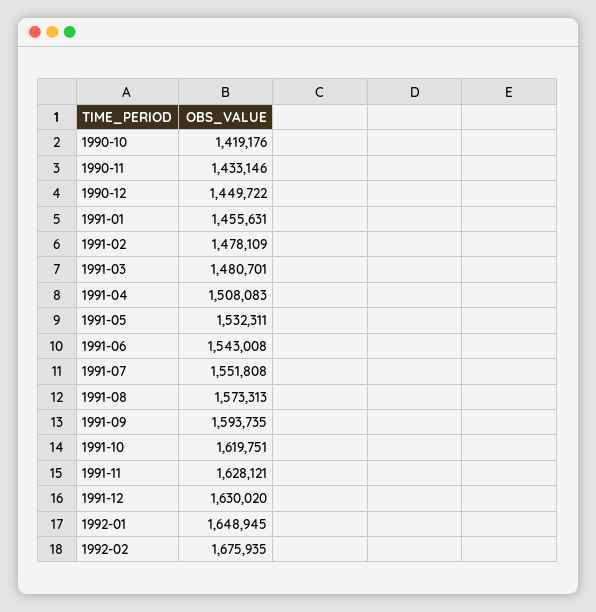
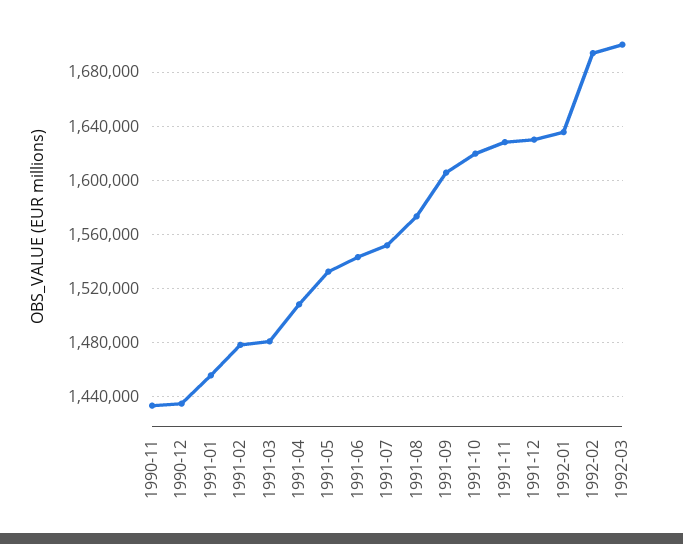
1990-10: 1419176 -> none
1990-12: 1449722 -> 1435000
1991-09: 1593735 -> 1605000
1992-01: 1648945 -> 1635000
1992-02: 1675935 -> 1695000
1992-03: none -> 1700000

